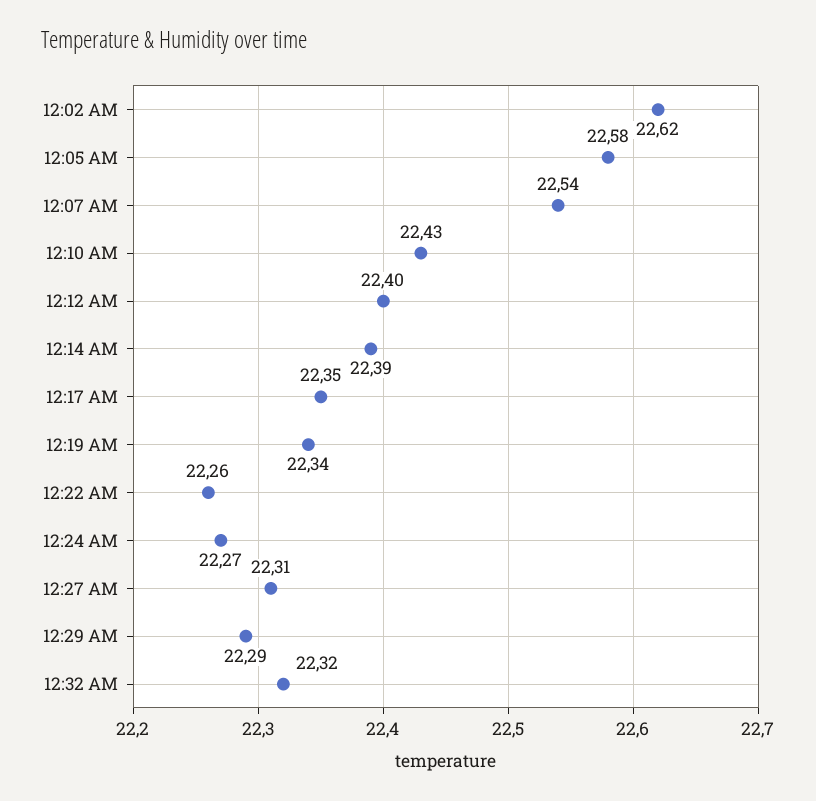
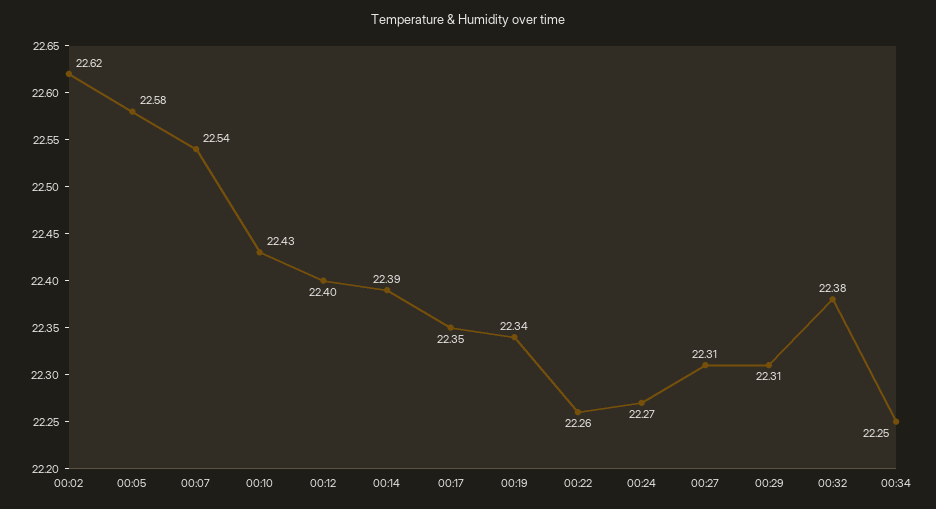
12:29 AM: 22.29 -> 22.31
12:32 AM: 22.32 -> 22.38
00:34: none -> 22.25

